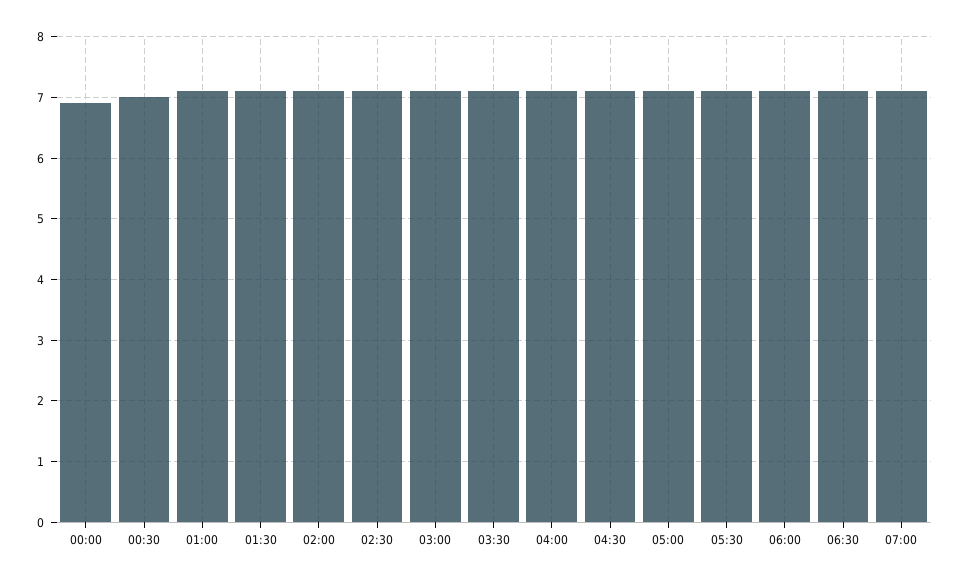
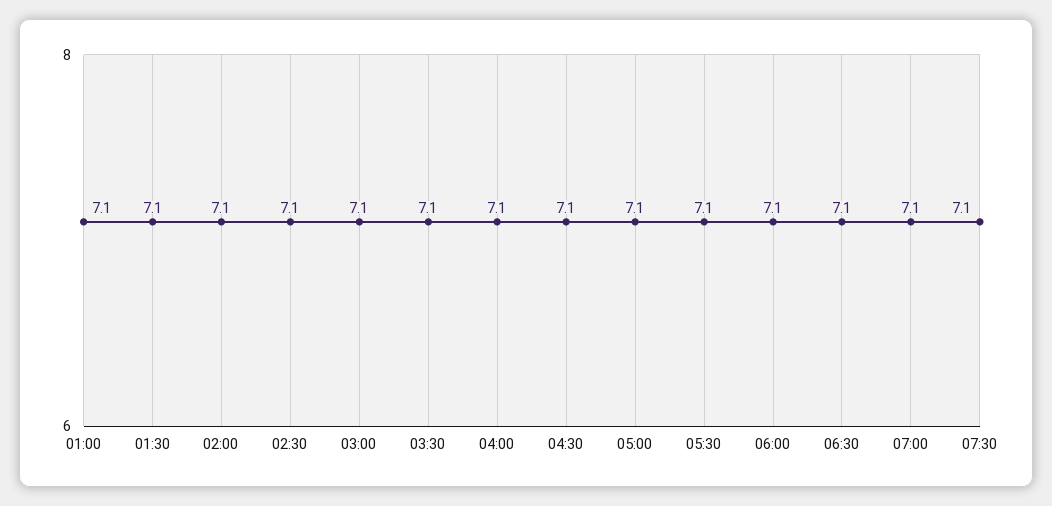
00:00: 6.9 -> none
00:30: 7 -> none
07:30: none -> 7.1

